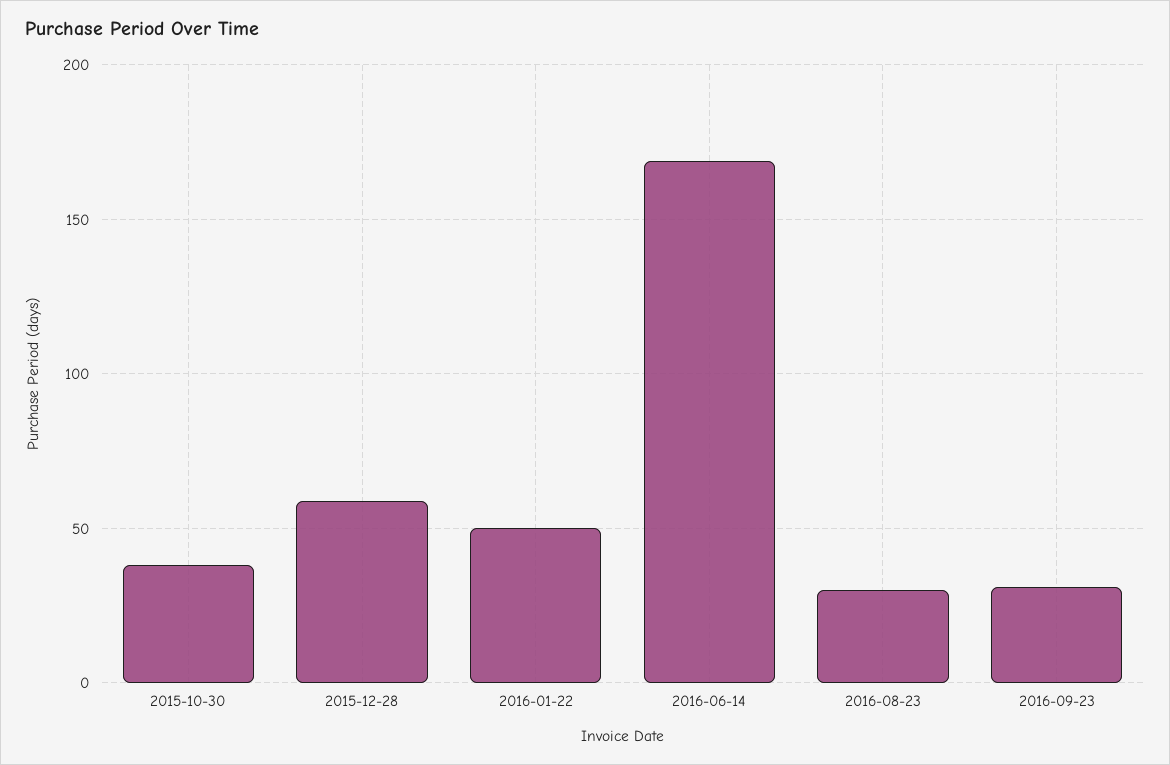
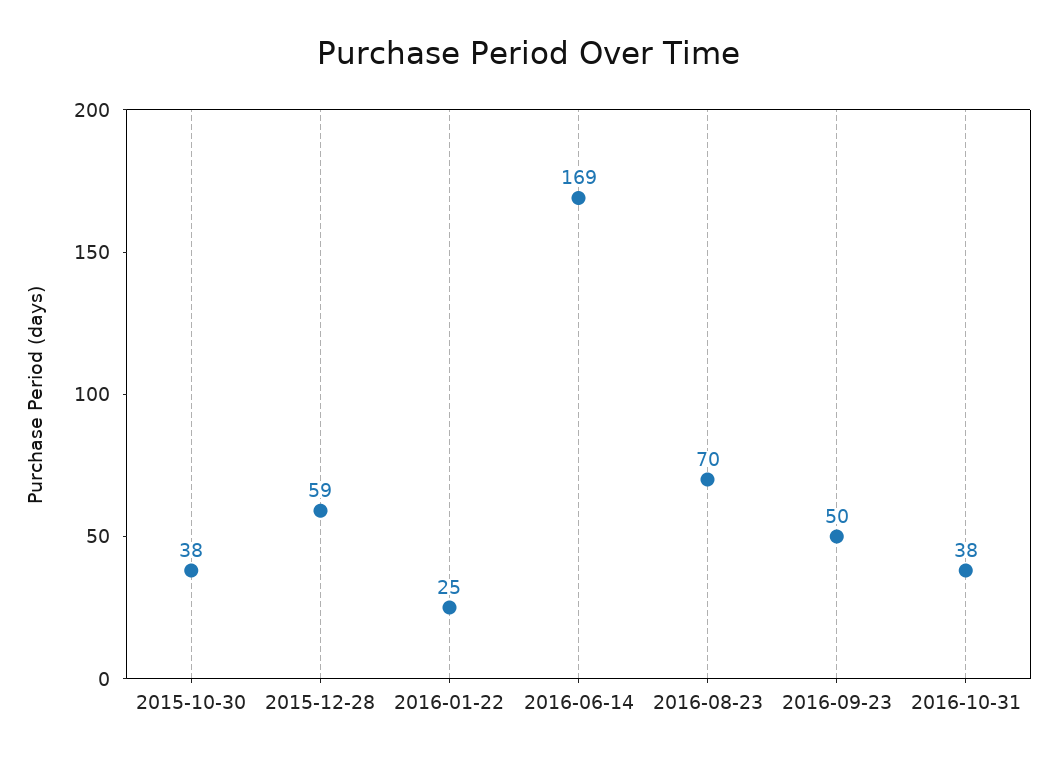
2016-01-22: 50 -> 25
2016-08-23: 30 -> 70
2016-09-23: 30 -> 50
2016-10-31: none -> 38

